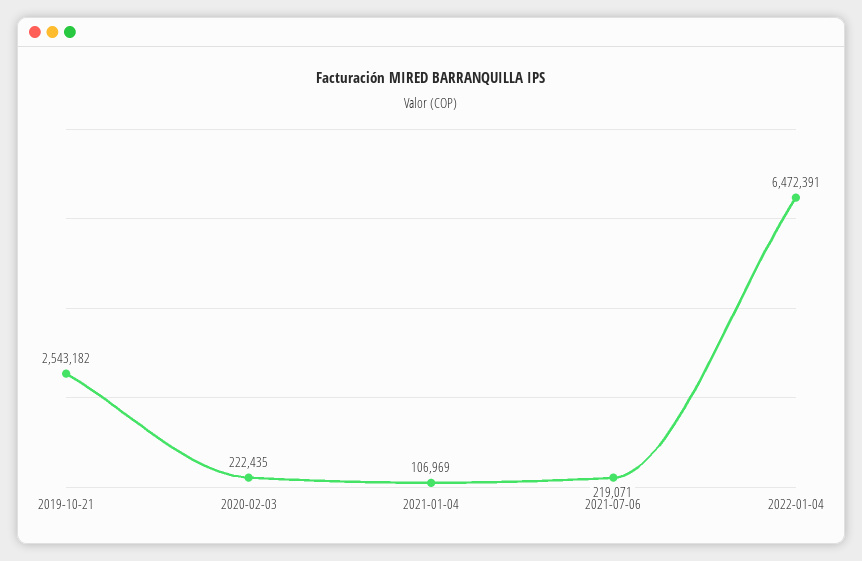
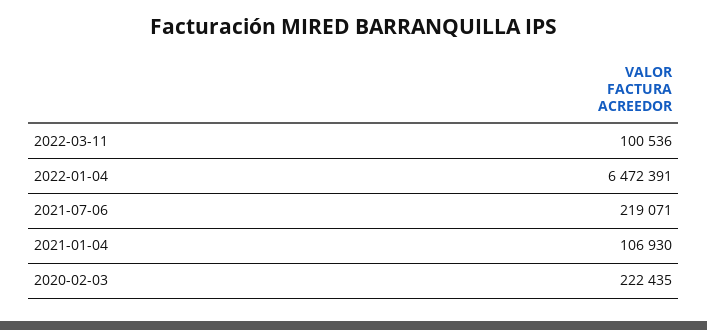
2019-10-21: 2543182 -> none
2021-01-04: 106969 -> 106930
2022-03-11: none -> 100536

